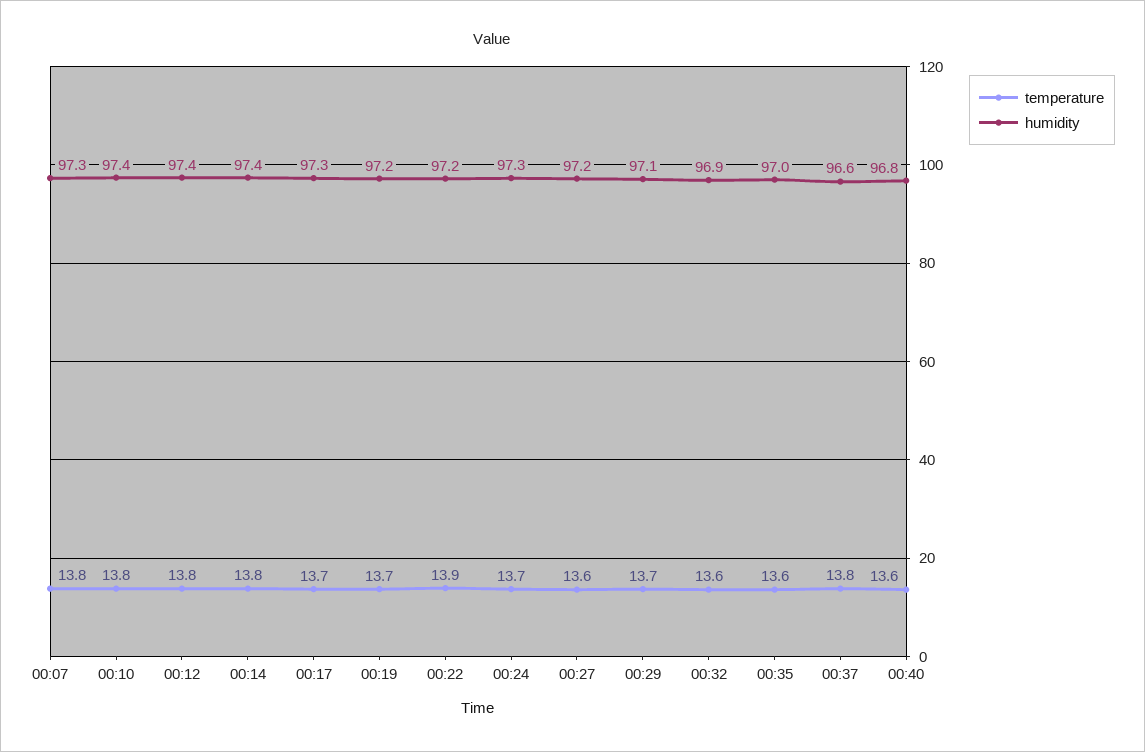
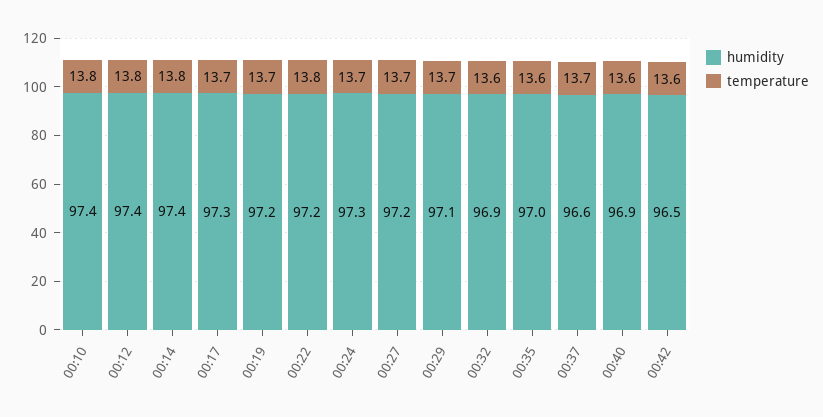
temperature, 00:07: 13.8 -> none
humidity, 00:07: 97.3 -> none
temperature, 00:22: 13.9 -> 13.8
temperature, 00:27: 13.6 -> 13.7
temperature, 00:37: 13.8 -> 13.7
humidity, 00:40: 96.8 -> 96.9
humidity, 00:42: none -> 96.5
temperature, 00:42: none -> 13.6

